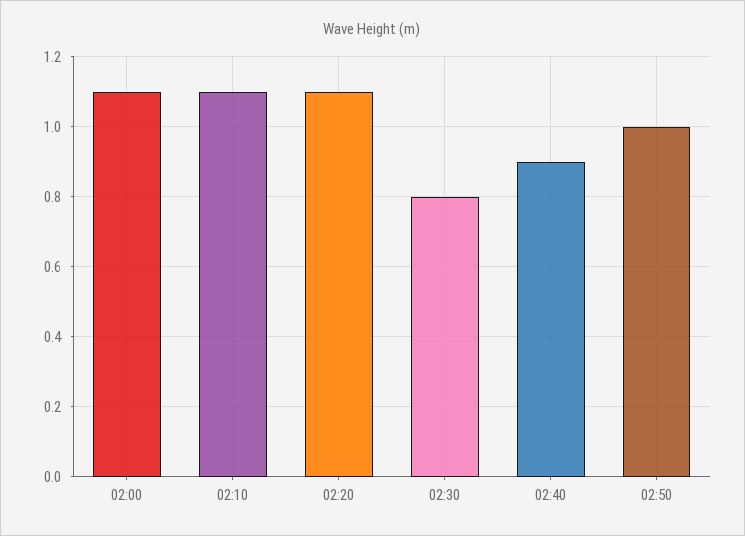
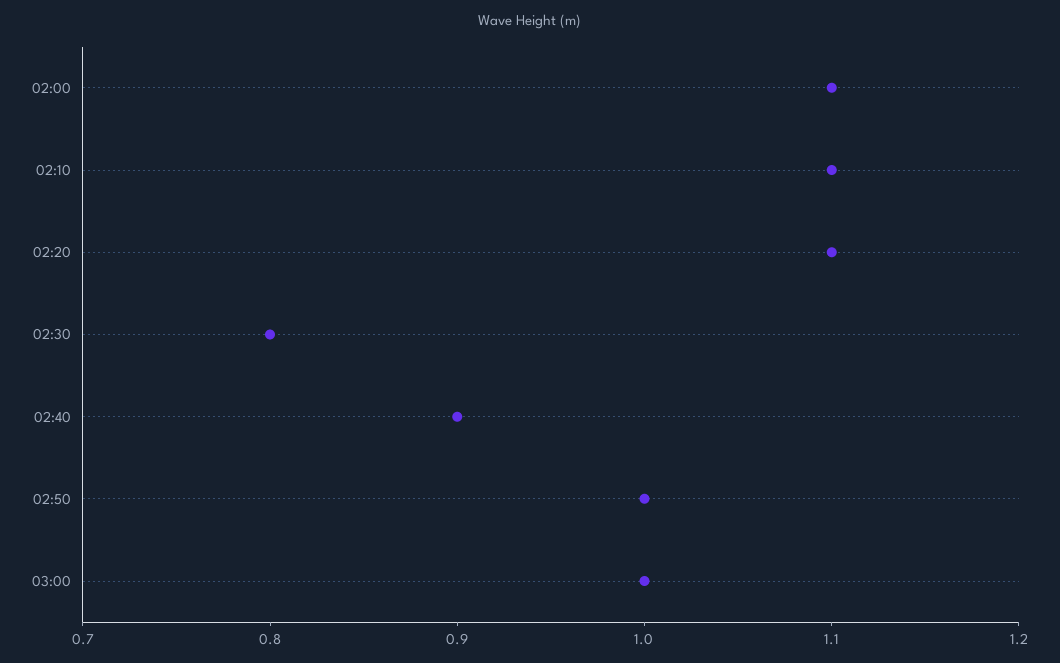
03:00: none -> 1

